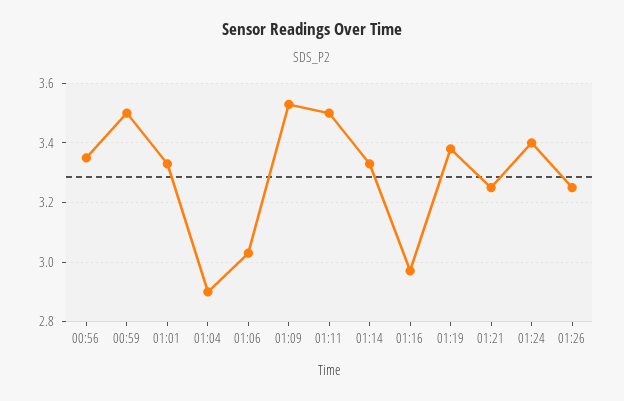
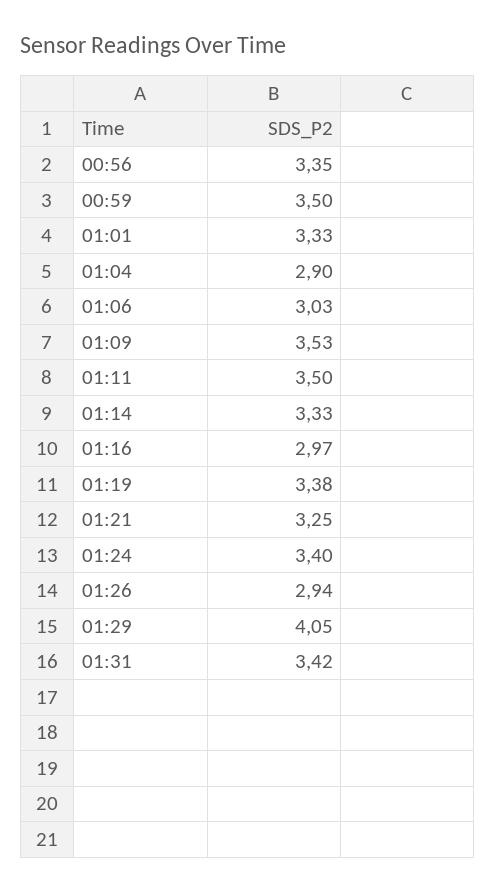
01:26: 3.25 -> 2.94
01:29: none -> 4.05
01:31: none -> 3.42

